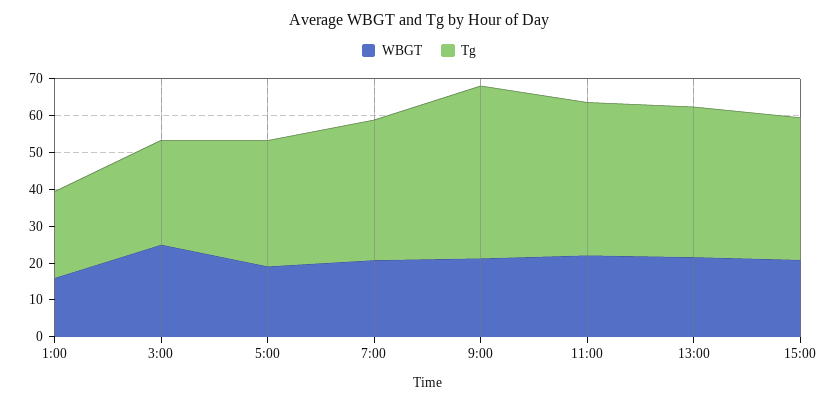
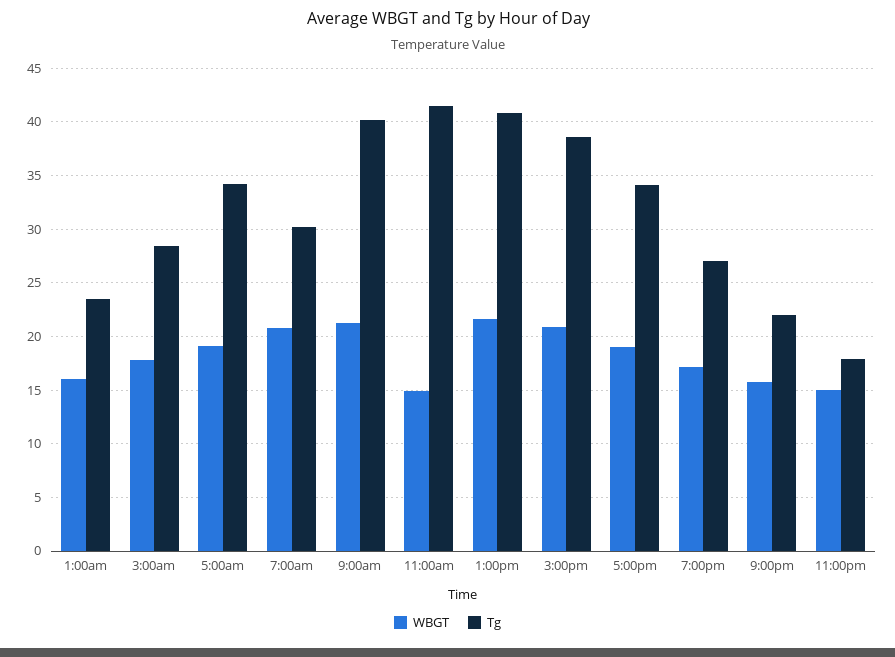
WBGT, 3:00: 25 -> 18
Tg, 7:00: 37.5 -> 30
Tg, 9:00: 47.5 -> 40
WBGT, 11:00: 22.5 -> 15
WBGT, 5:00pm: none -> 19
Tg, 5:00pm: none -> 34
WBGT, 7:00pm: none -> 17
Tg, 7:00pm: none -> 27
WBGT, 9:00pm: none -> 16
Tg, 9:00pm: none -> 22
WBGT, 11:00pm: none -> 15
Tg, 11:00pm: none -> 18

